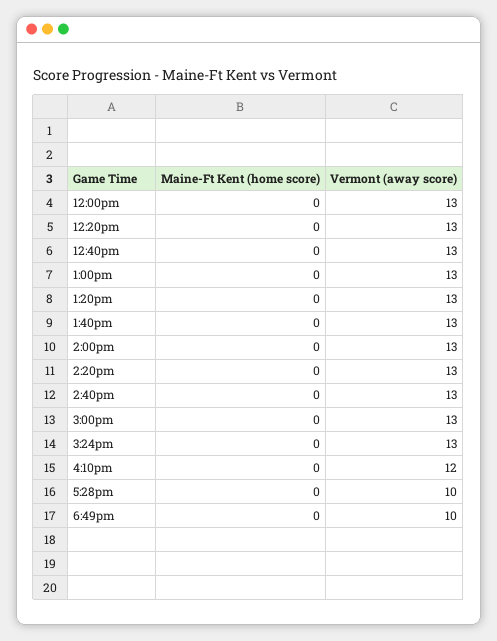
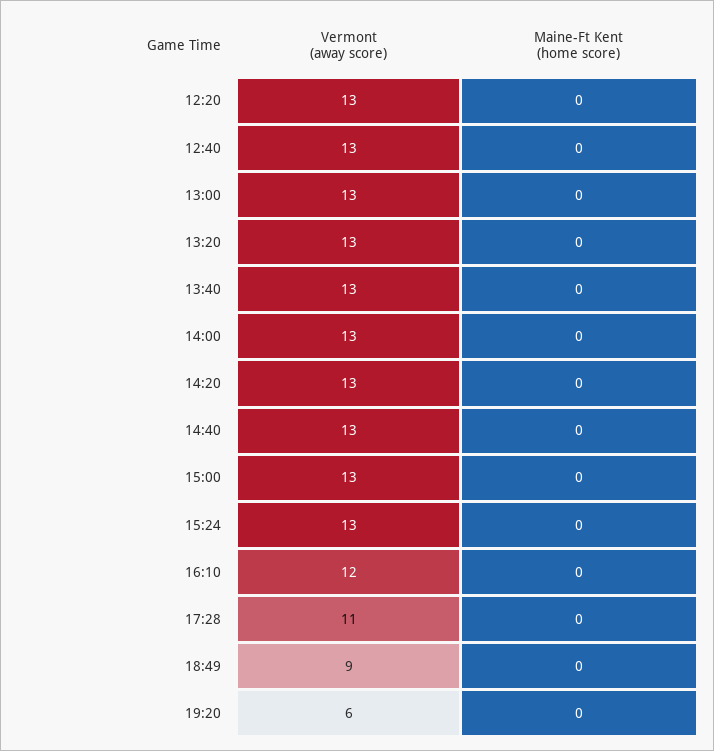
Maine-Ft Kent (home score), 12:00pm: 0 -> none
Vermont (away score), 12:00pm: 13 -> none
Vermont (away score), 5:28pm: 10 -> 11
Vermont (away score), 6:49pm: 10 -> 9
Vermont (away score), 19:20: none -> 6
Maine-Ft Kent (home score), 19:20: none -> 0

